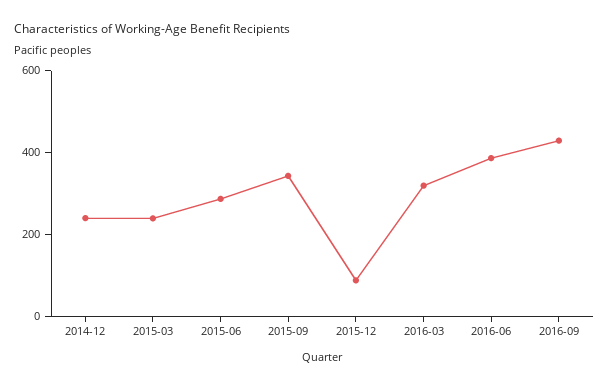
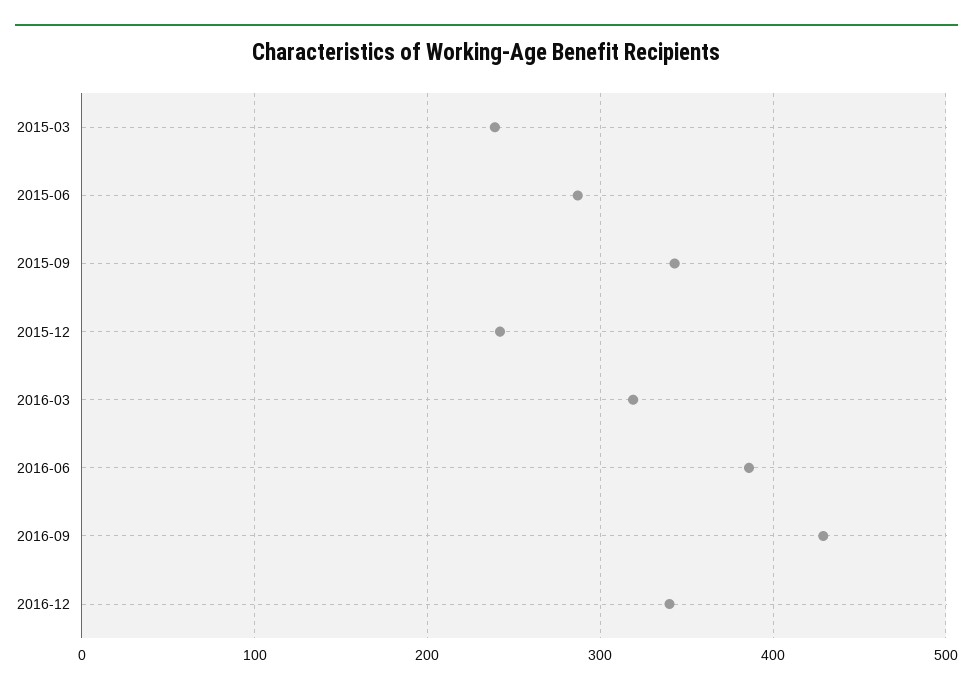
2014-12: 250 -> none
2015-12: 100 -> 240
2016-12: none -> 340

